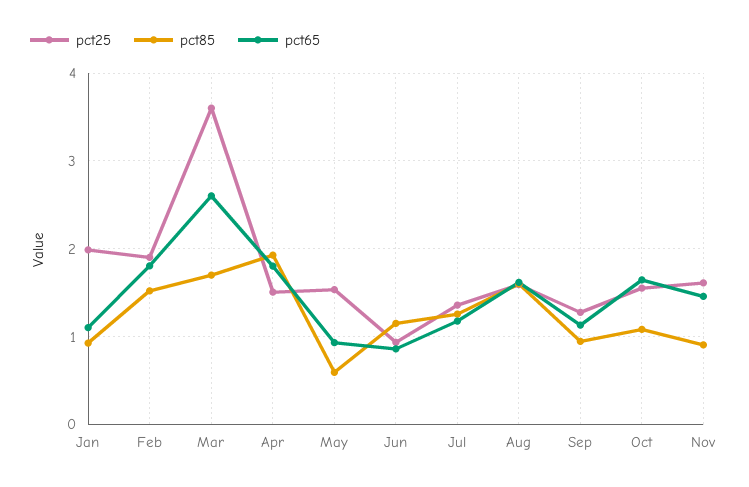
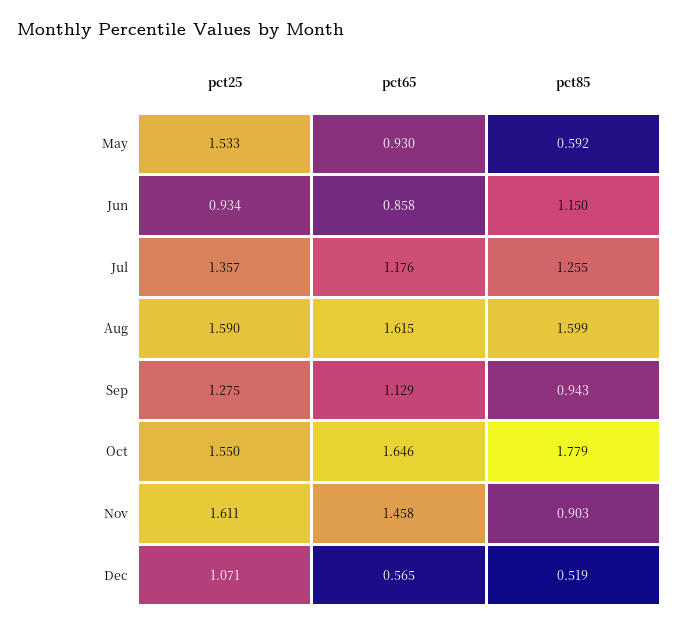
pct25, Jan: 2 -> none
pct85, Jan: 0.9 -> none
pct65, Jan: 1.1 -> none
pct25, Feb: 1.9 -> none
pct85, Feb: 1.5 -> none
pct65, Feb: 1.8 -> none
pct25, Mar: 3.6 -> none
pct85, Mar: 1.7 -> none
pct65, Mar: 2.6 -> none
pct25, Apr: 1.5 -> none
pct85, Apr: 1.9 -> none
pct65, Apr: 1.8 -> none
pct85, Oct: 1.1 -> 1.779
pct25, Dec: none -> 1.071
pct65, Dec: none -> 0.565
pct85, Dec: none -> 0.519

